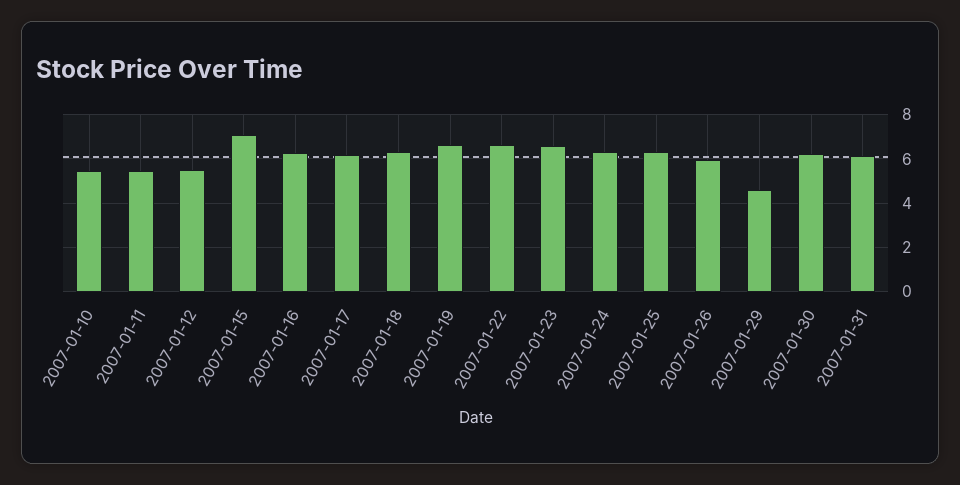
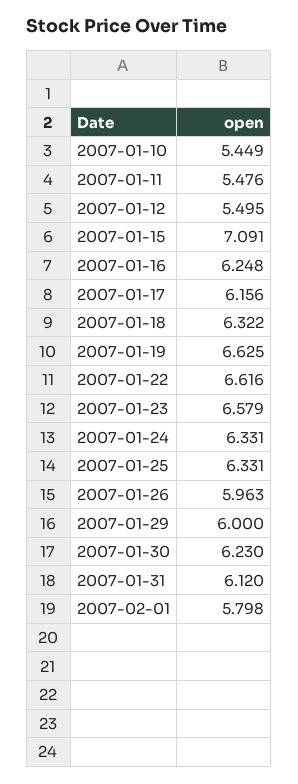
2007-01-29: 4.5 -> 6
2007-02-01: none -> 5.798

